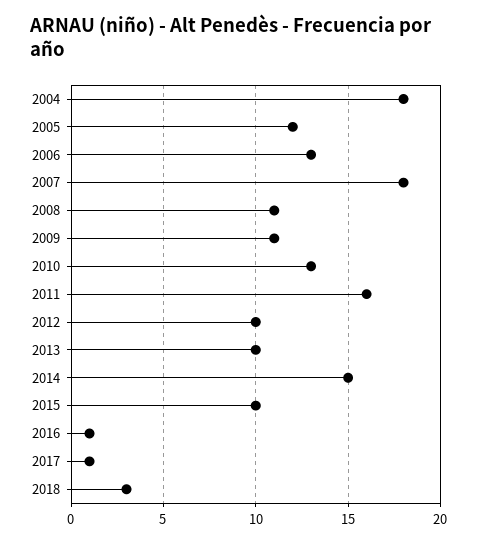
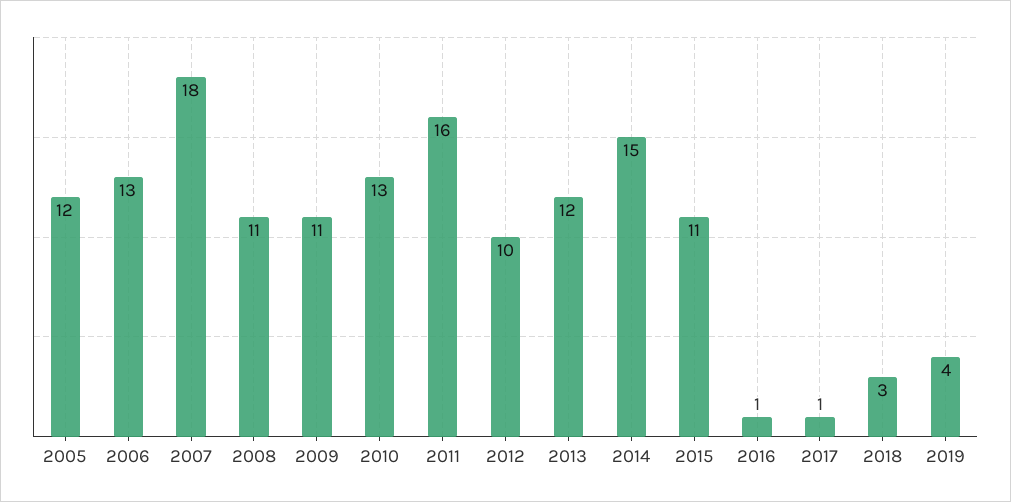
2004: 18 -> none
2013: 10 -> 12
2015: 10 -> 11
2019: none -> 4

